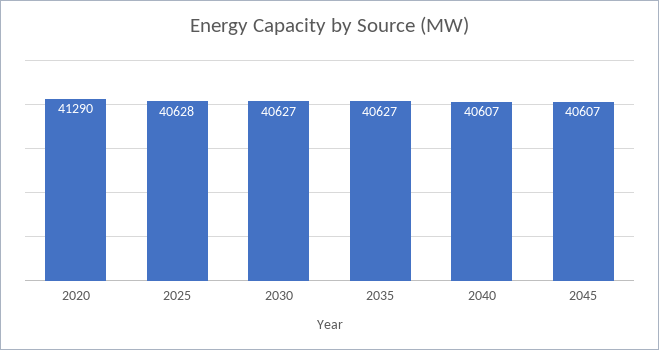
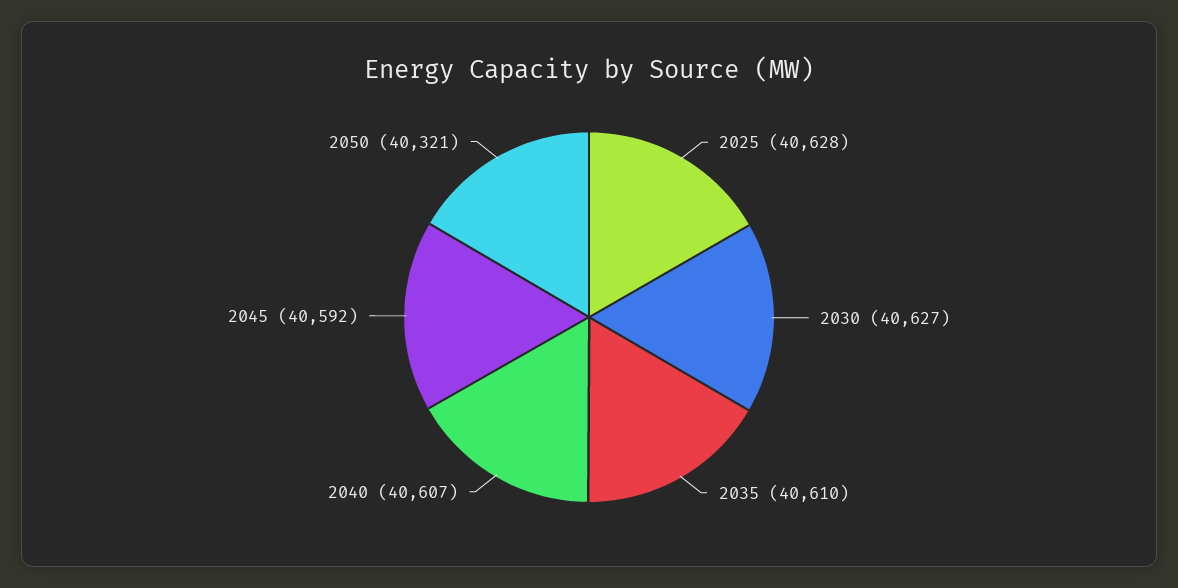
2020: 41290 -> none
2035: 40627 -> 40610
2045: 40607 -> 40592
2050: none -> 40321

